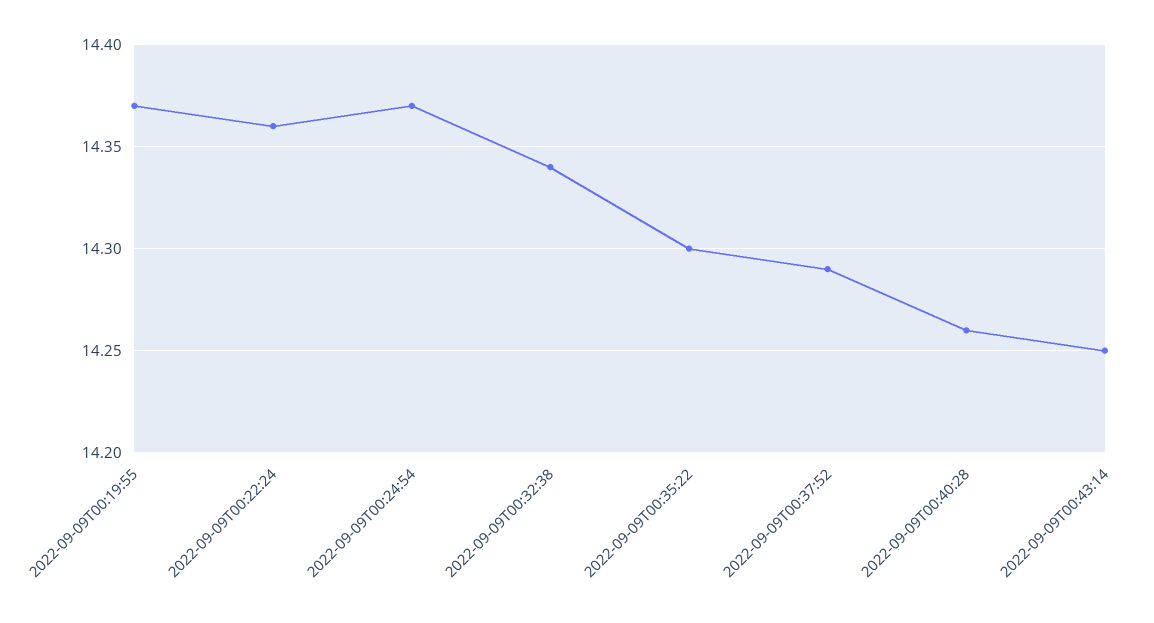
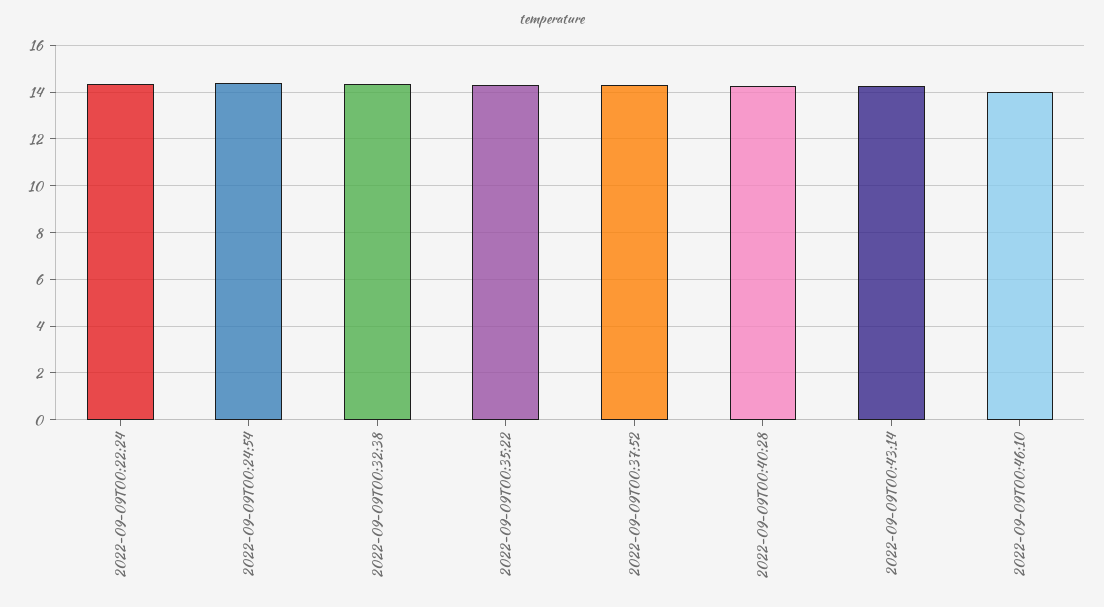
2022-09-09T00:19:55: 14.37 -> none
2022-09-09T00:46:10: none -> 14

